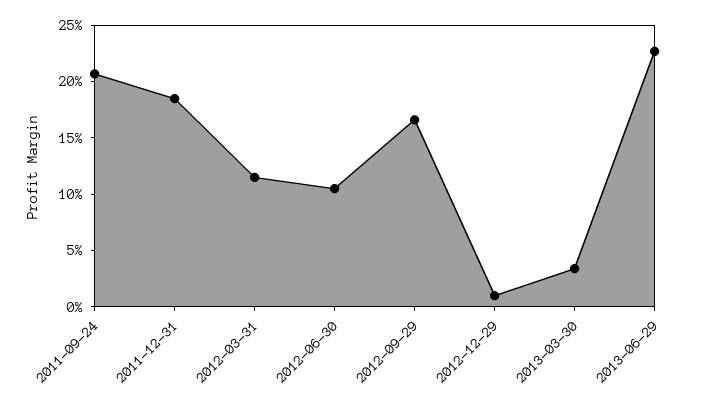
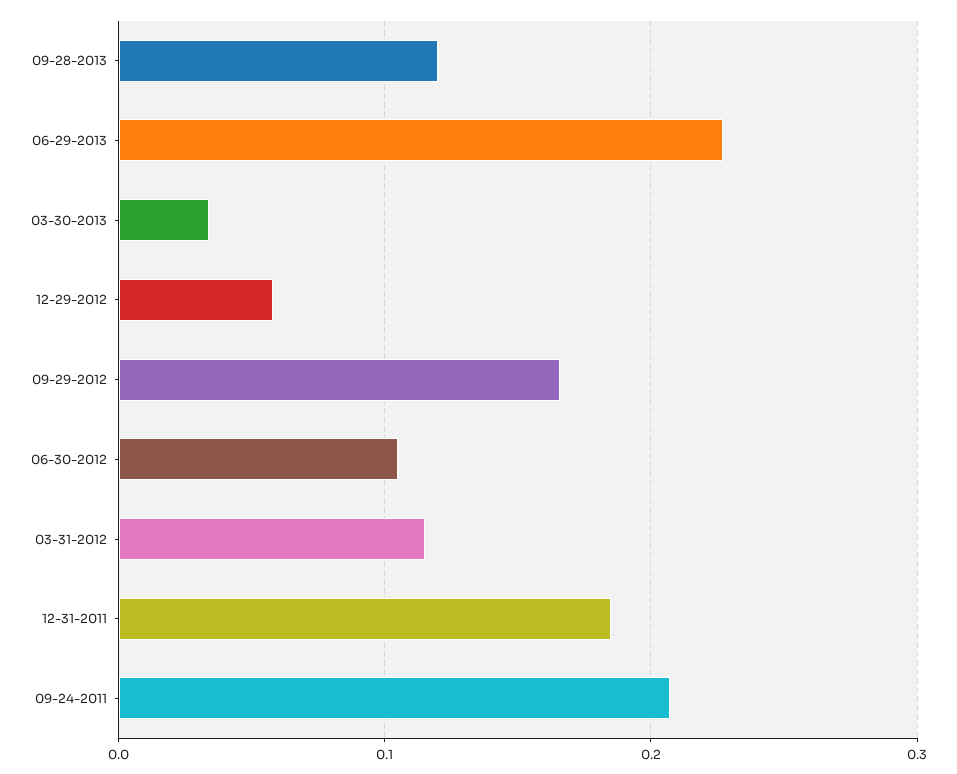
2012-12-29: 0.01 -> 0.06
09-28-2013: none -> 0.12

